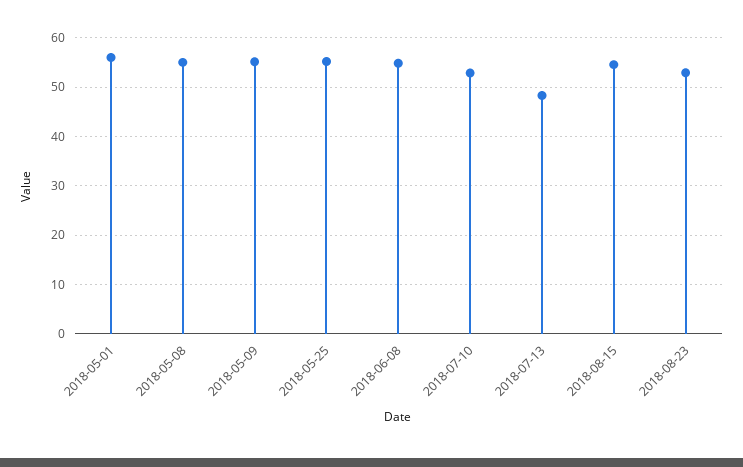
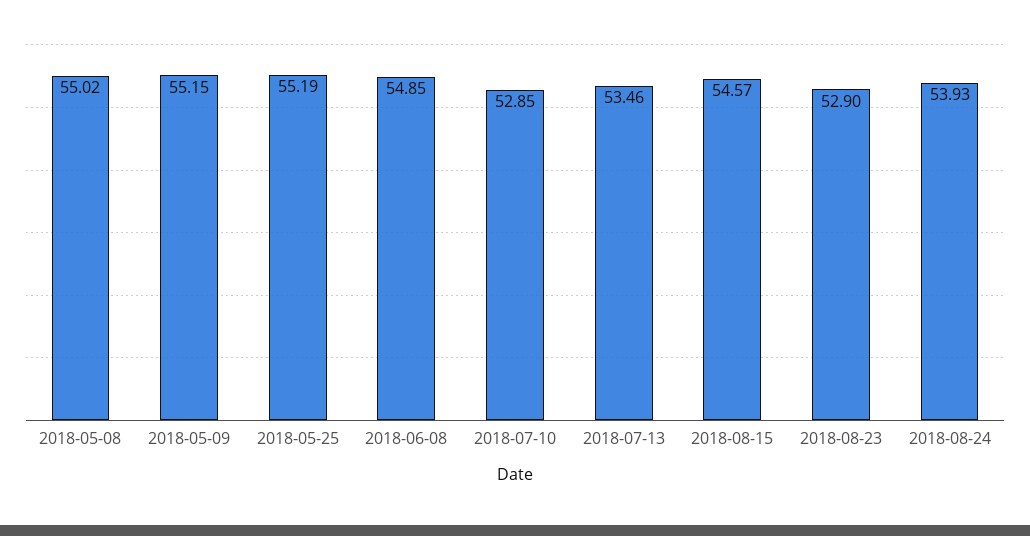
2018-05-01: 56 -> none
2018-07-13: 48 -> 53.46
2018-08-24: none -> 53.93

